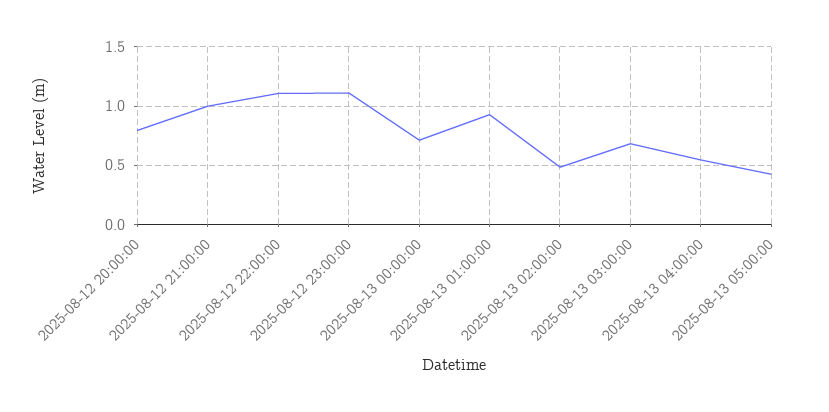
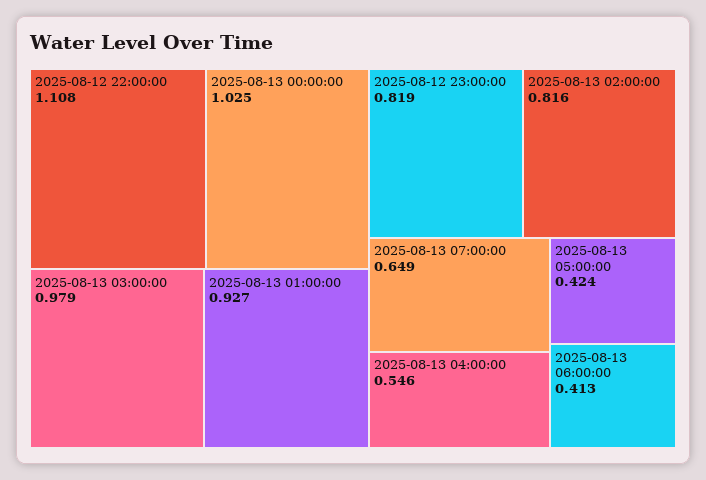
2025-08-12 20:00:00: 0.8 -> none
2025-08-12 21:00:00: 1 -> none
2025-08-12 23:00:00: 1.1 -> 0.819
2025-08-13 00:00:00: 0.7 -> 1.025
2025-08-13 02:00:00: 0.5 -> 0.816
2025-08-13 03:00:00: 0.7 -> 0.979
2025-08-13 07:00:00: none -> 0.649
2025-08-13 06:00:00: none -> 0.413

